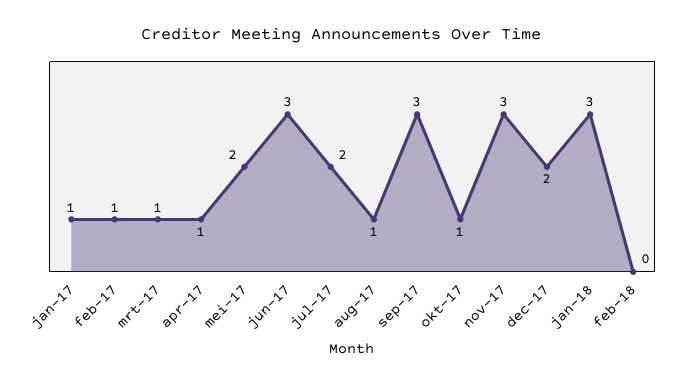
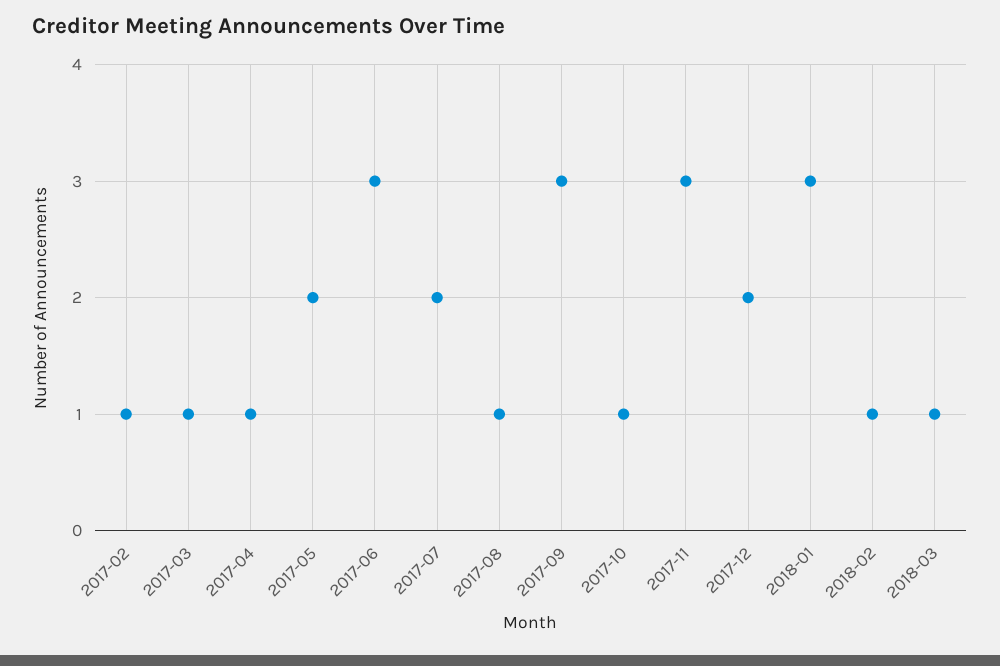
jan-17: 1 -> none
feb-18: 0 -> 1
2018-03: none -> 1

